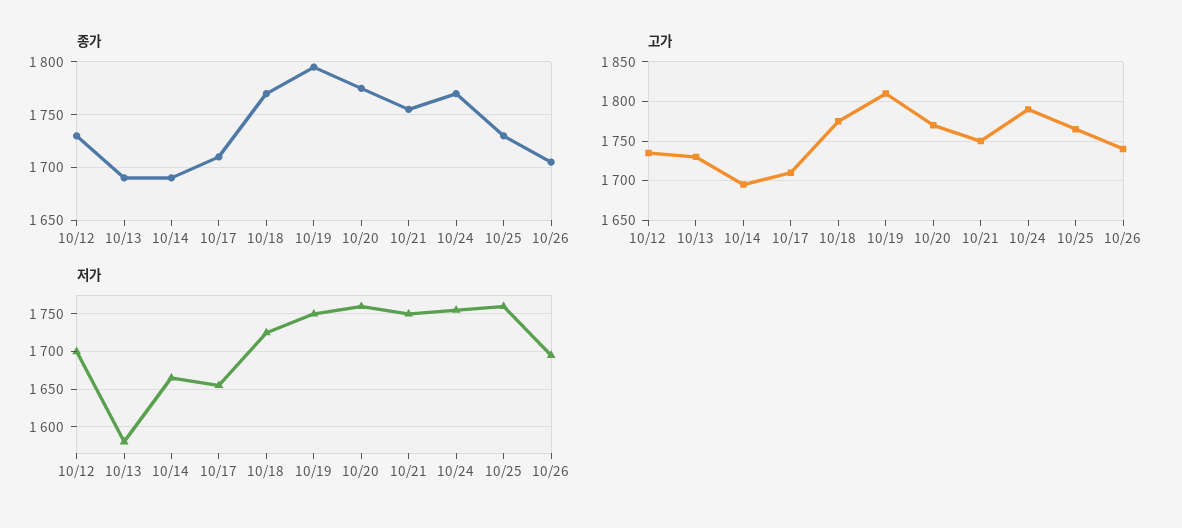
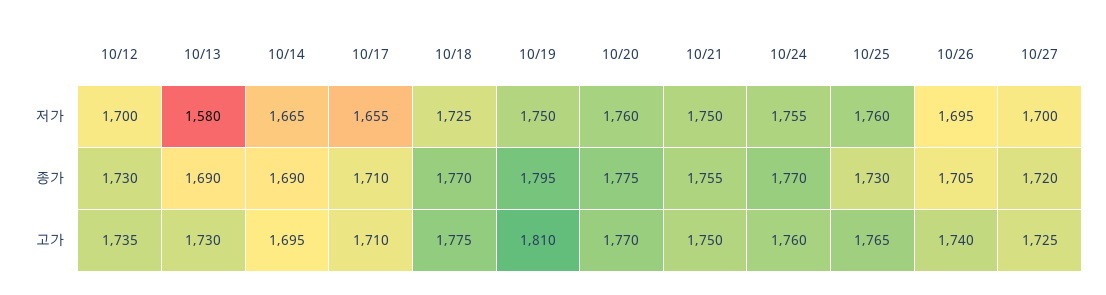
고가, 10/24: 1790 -> 1760
저가, 10/27: none -> 1700
종가, 10/27: none -> 1720
고가, 10/27: none -> 1725

